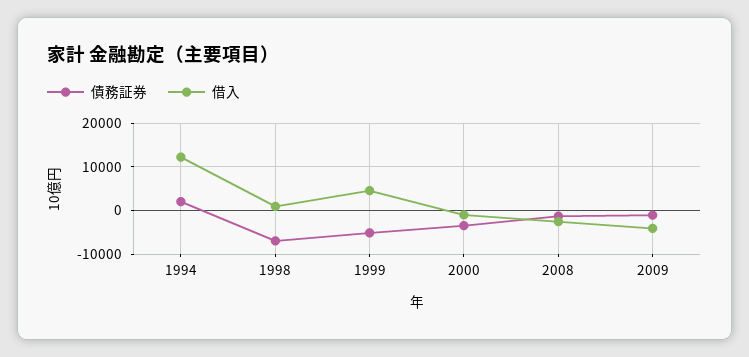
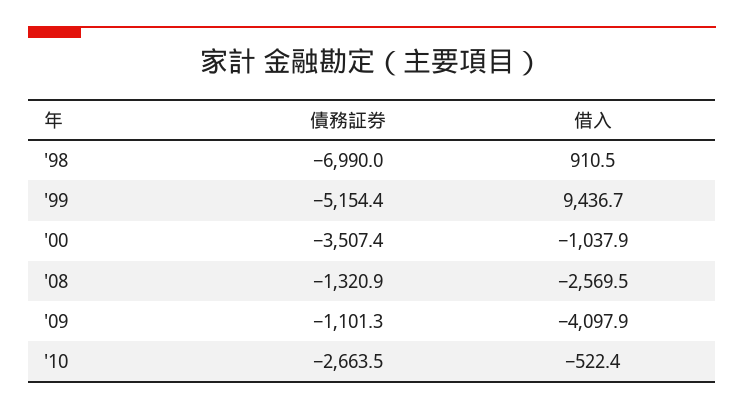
債務証券, 1994: 2000 -> none
借入, 1994: 12000 -> none
借入, 1999: 4000 -> 9436.7
債務証券, '10: none -> -2663.5
借入, '10: none -> -522.4

